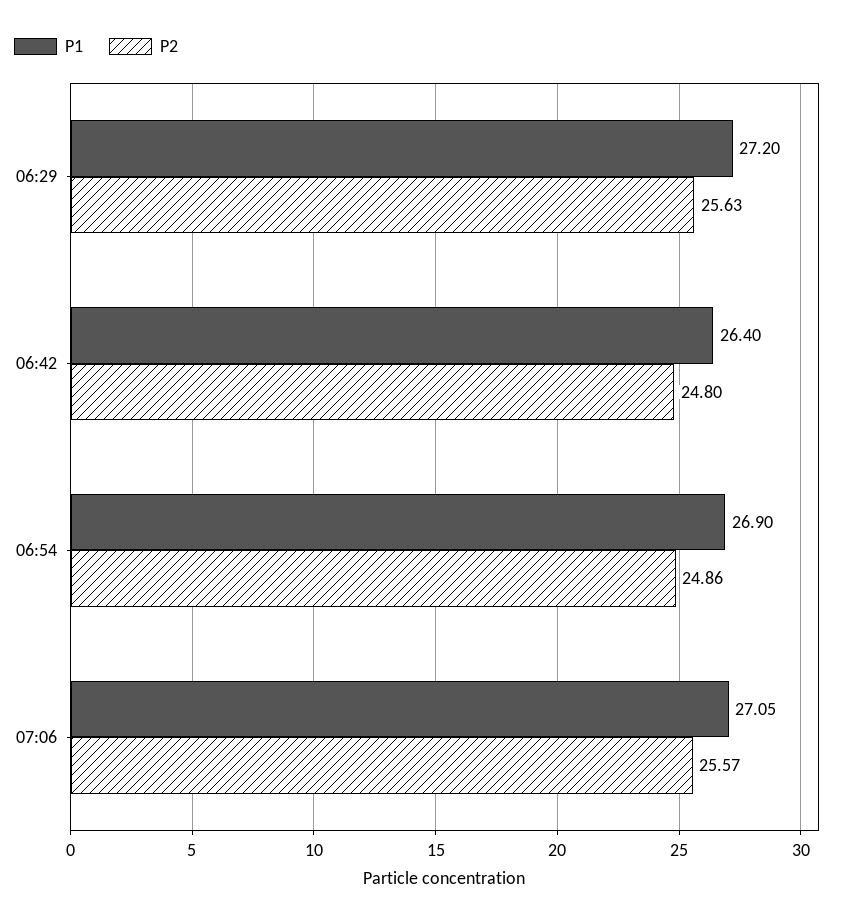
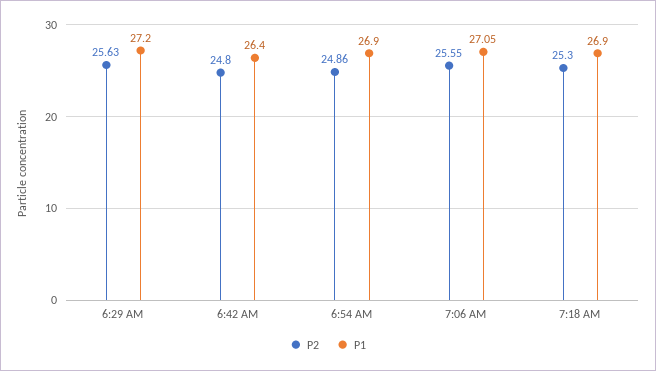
P2, 07:06: 25.57 -> 25.55
P2, 7:18 AM: none -> 25.3
P1, 7:18 AM: none -> 26.9

